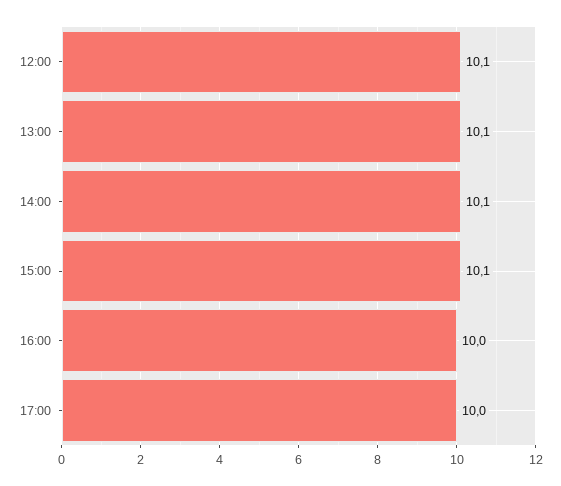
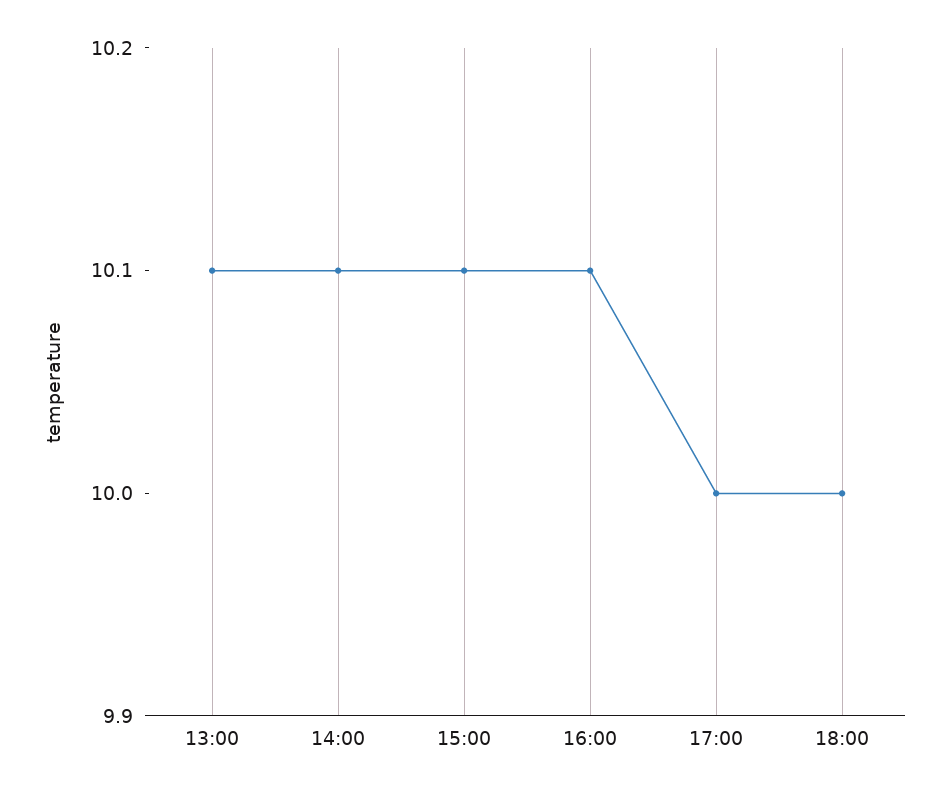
12:00: 10.1 -> none
16:00: 10 -> 10.1
18:00: none -> 10

